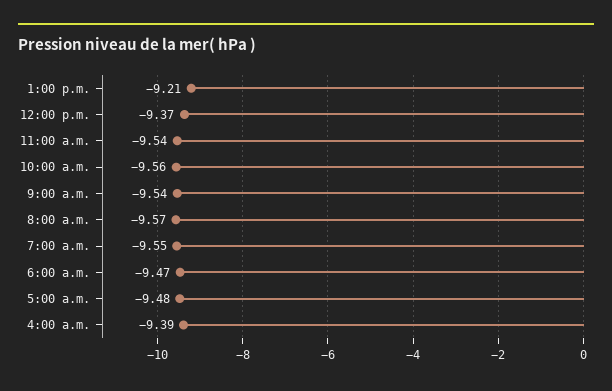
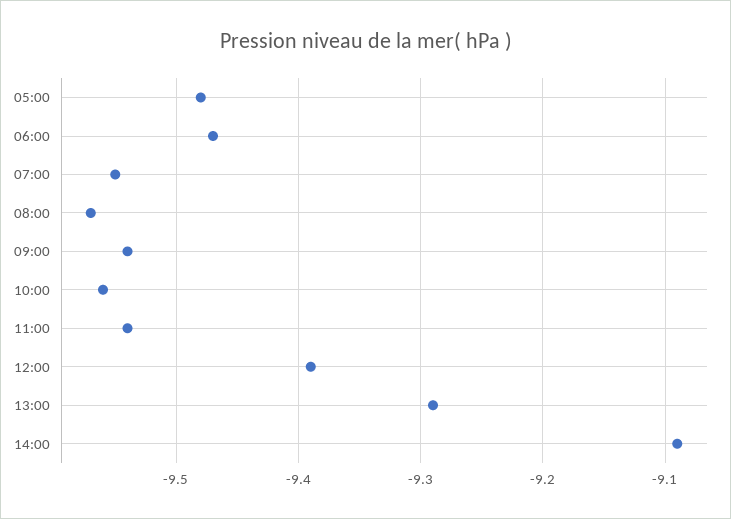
1:00 p.m.: -9.21 -> -9.29
12:00 p.m.: -9.37 -> -9.39
4:00 a.m.: -9.39 -> none
14:00: none -> -9.09

